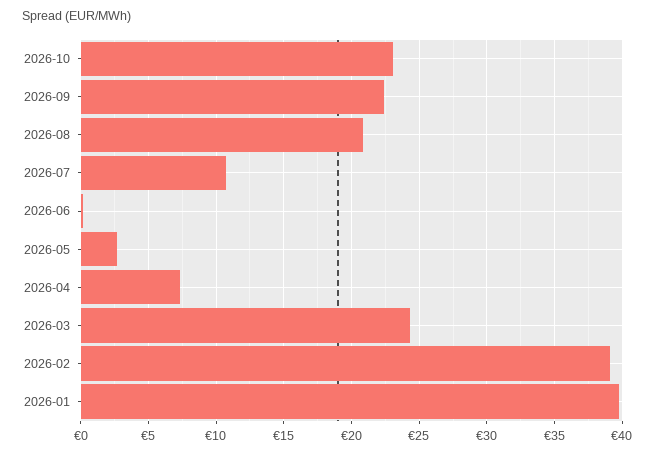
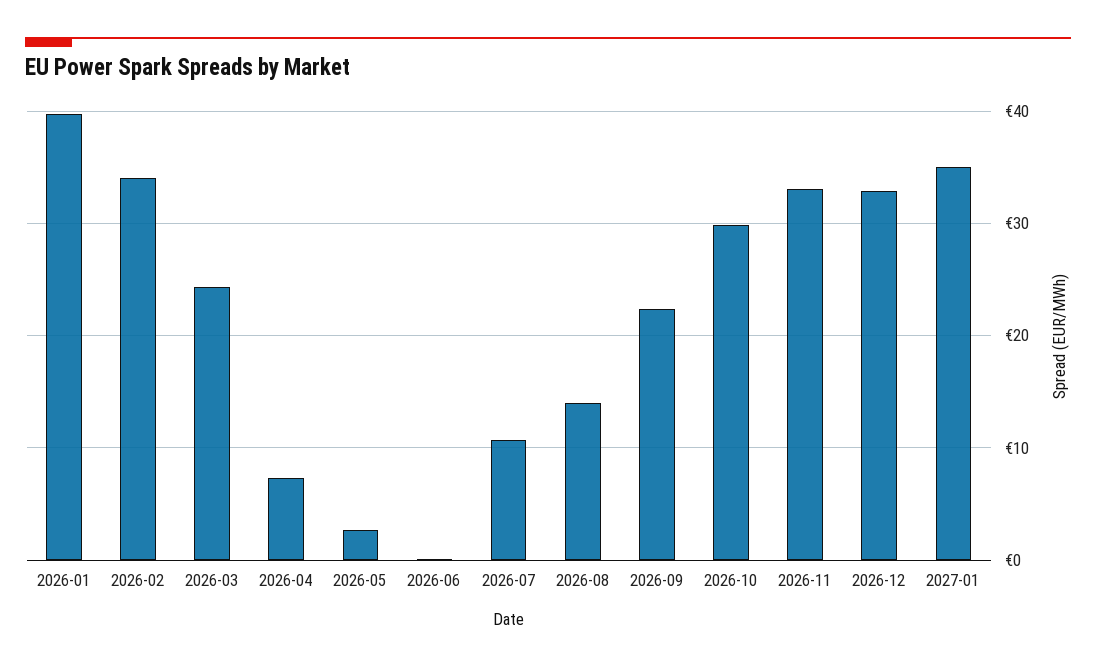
2026-10: 23 -> 30
2026-08: 21 -> 14
2026-02: 39 -> 34
2026-11: none -> 33
2026-12: none -> 33
2027-01: none -> 35

